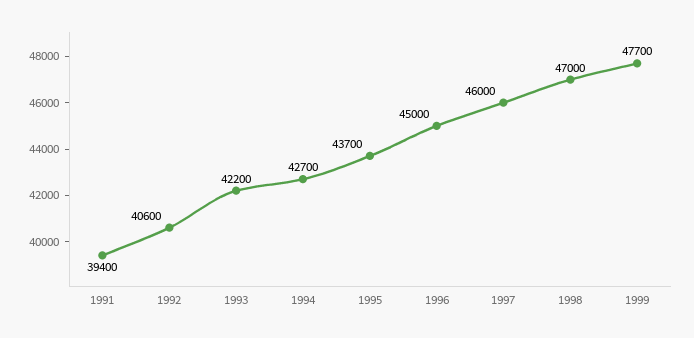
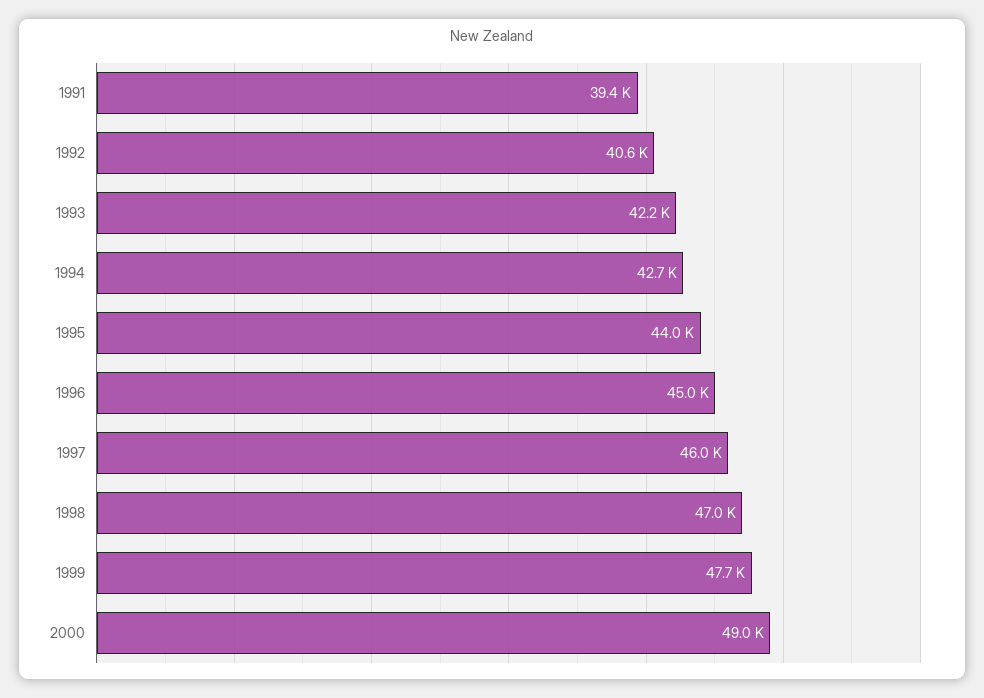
1995: 43700 -> 44000
2000: none -> 49000

